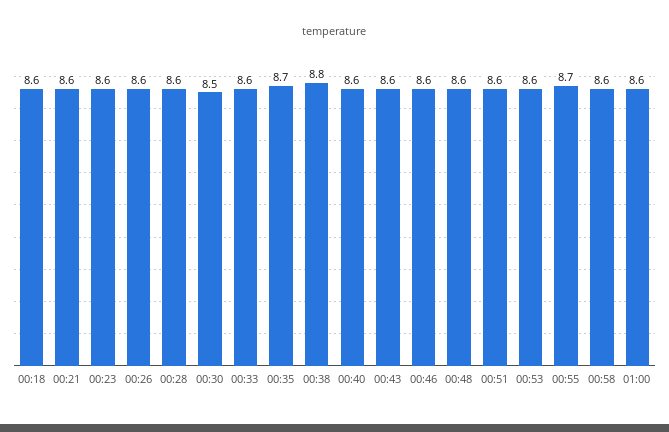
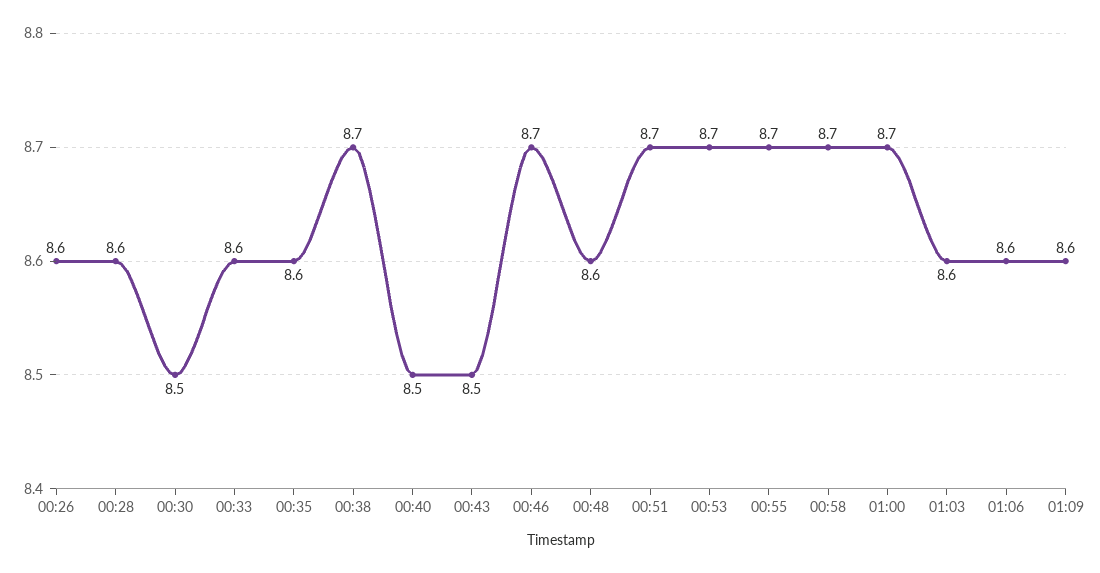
00:18: 8.6 -> none
00:21: 8.6 -> none
00:23: 8.6 -> none
00:35: 8.7 -> 8.6
00:38: 8.8 -> 8.7
00:40: 8.6 -> 8.5
00:43: 8.6 -> 8.5
00:46: 8.6 -> 8.7
00:51: 8.6 -> 8.7
00:53: 8.6 -> 8.7
00:58: 8.6 -> 8.7
01:00: 8.6 -> 8.7
01:03: none -> 8.6
01:06: none -> 8.6
01:09: none -> 8.6

